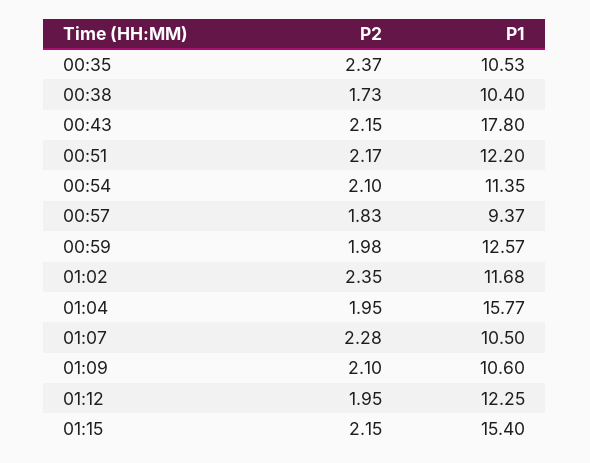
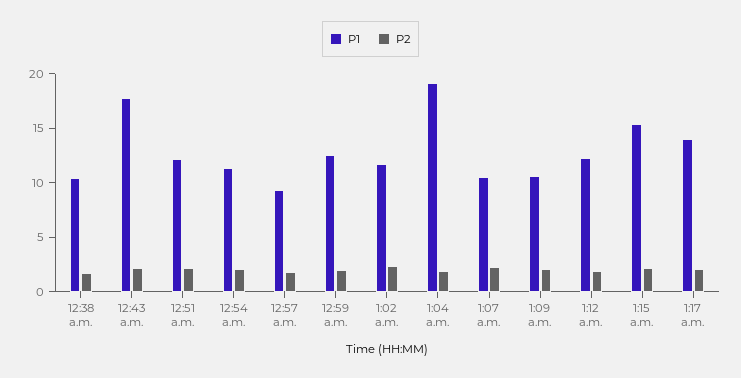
P2, 00:35: 2.37 -> none
P1, 00:35: 10.53 -> none
P1, 01:04: 15.77 -> 19
P1, 1:17 a.m.: none -> 14
P2, 1:17 a.m.: none -> 2

